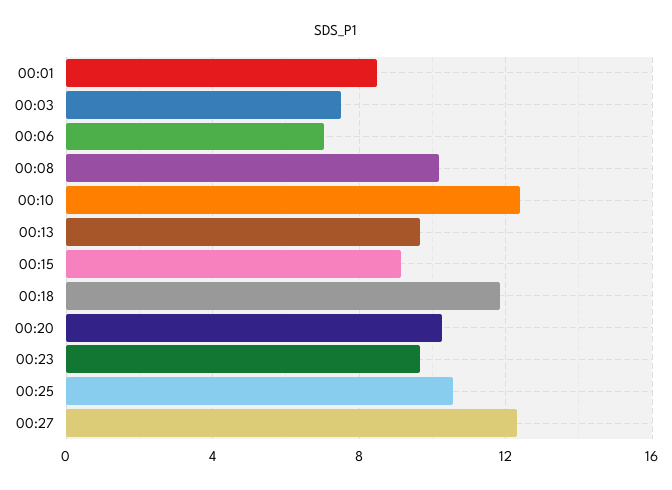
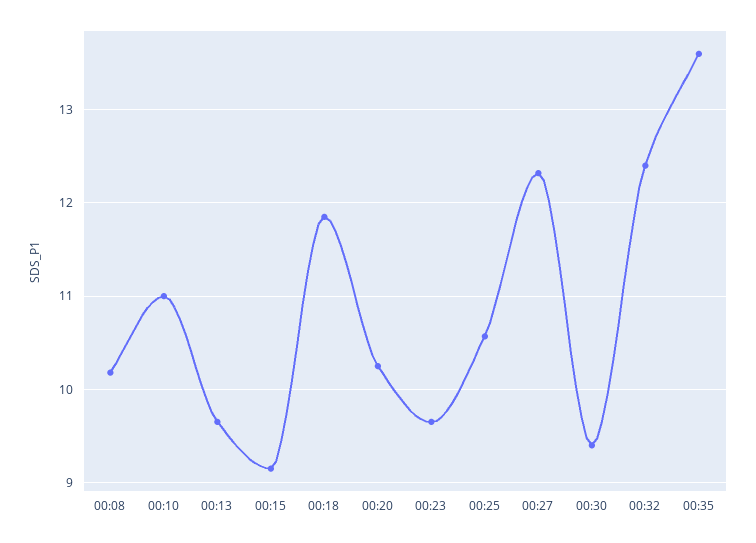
00:01: 8.5 -> none
00:03: 7.5 -> none
00:06: 7 -> none
00:10: 12.5 -> 11
00:30: none -> 9.4
00:32: none -> 12.4
00:35: none -> 13.6

